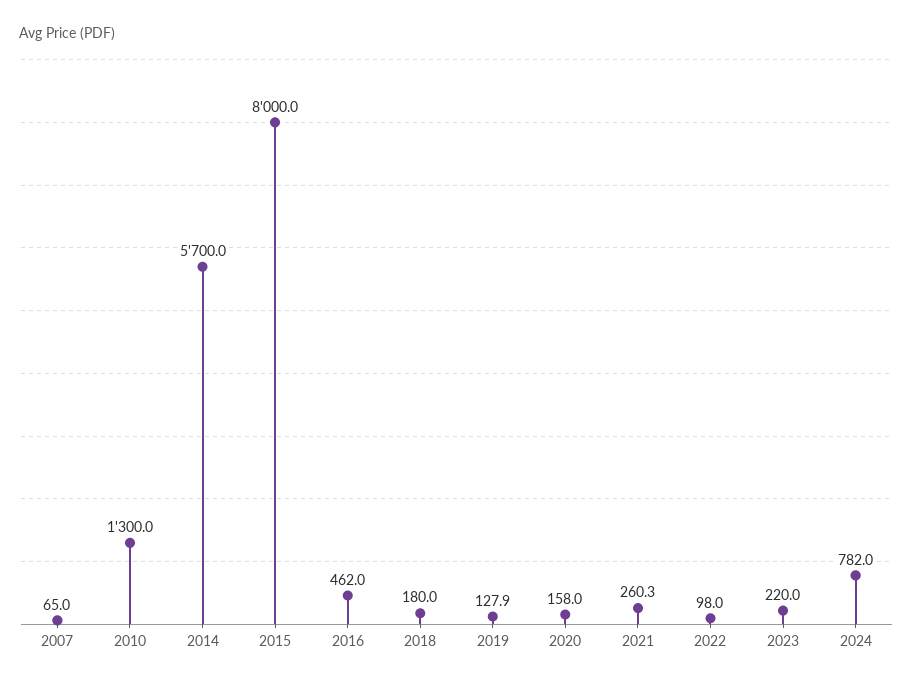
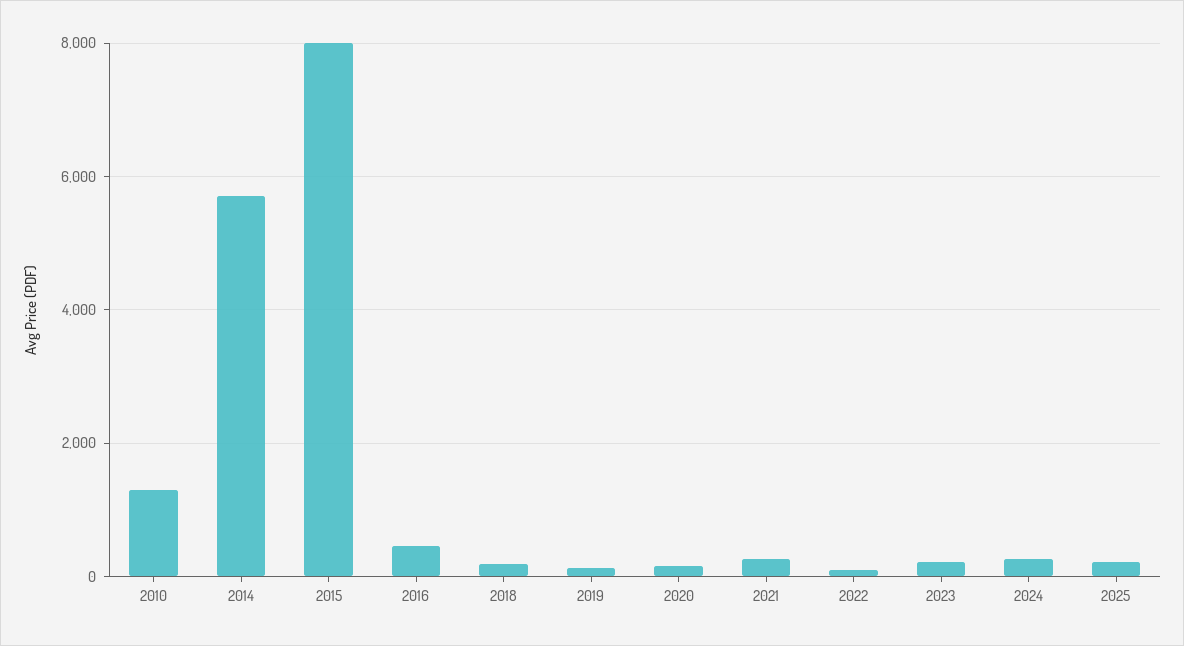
2007: 65 -> none
2024: 782 -> 200
2025: none -> 200

